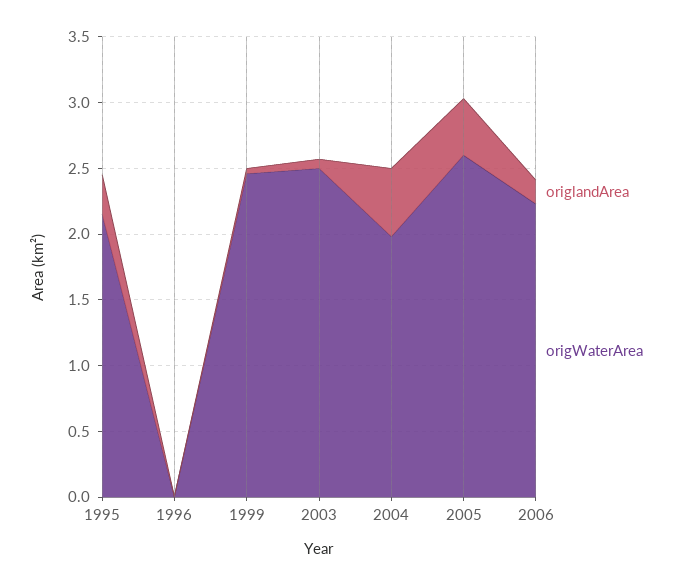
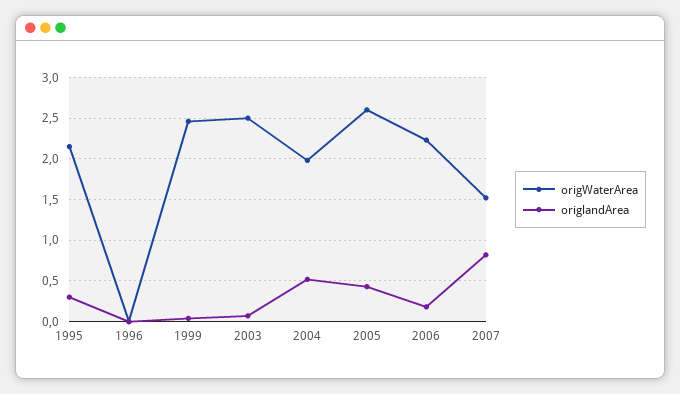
origWaterArea, 2007: none -> 1.5
origlandArea, 2007: none -> 0.8

